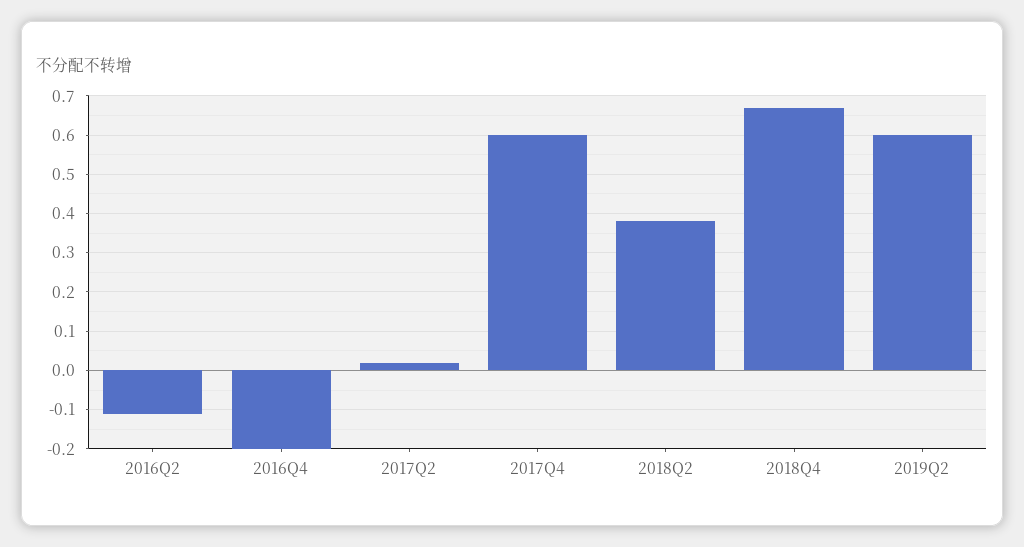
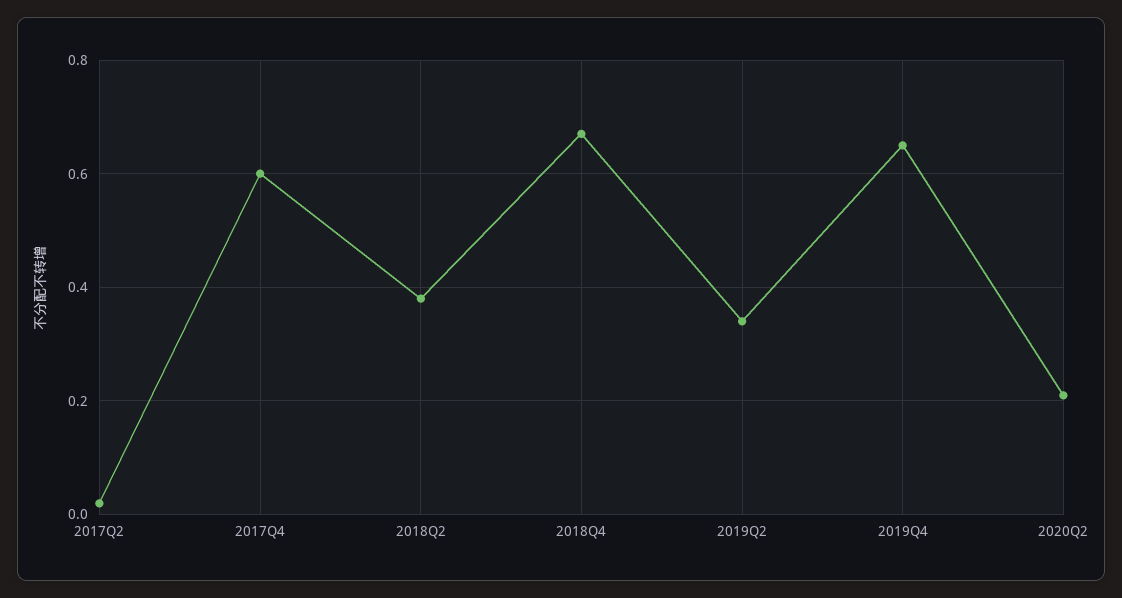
2016Q2: -0.1 -> none
2016Q4: -0.2 -> none
2019Q2: 0.6 -> 0.35
2019Q4: none -> 0.65
2020Q2: none -> 0.2

